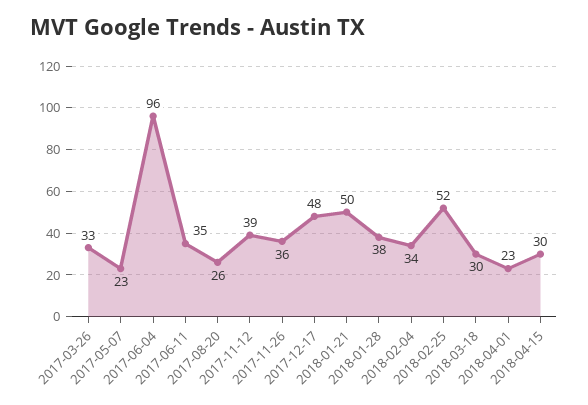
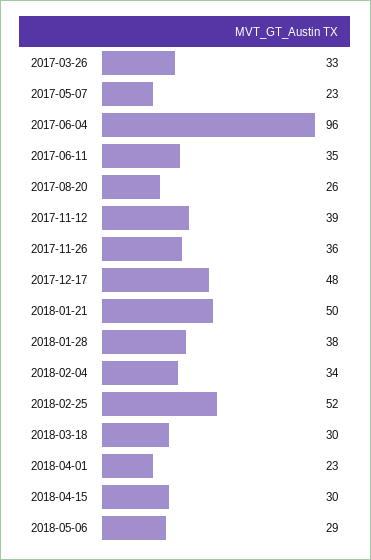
2018-05-06: none -> 29

